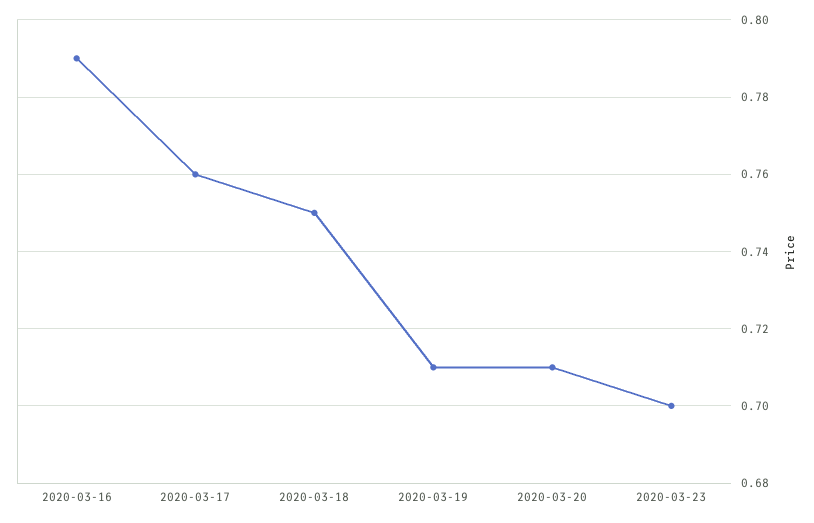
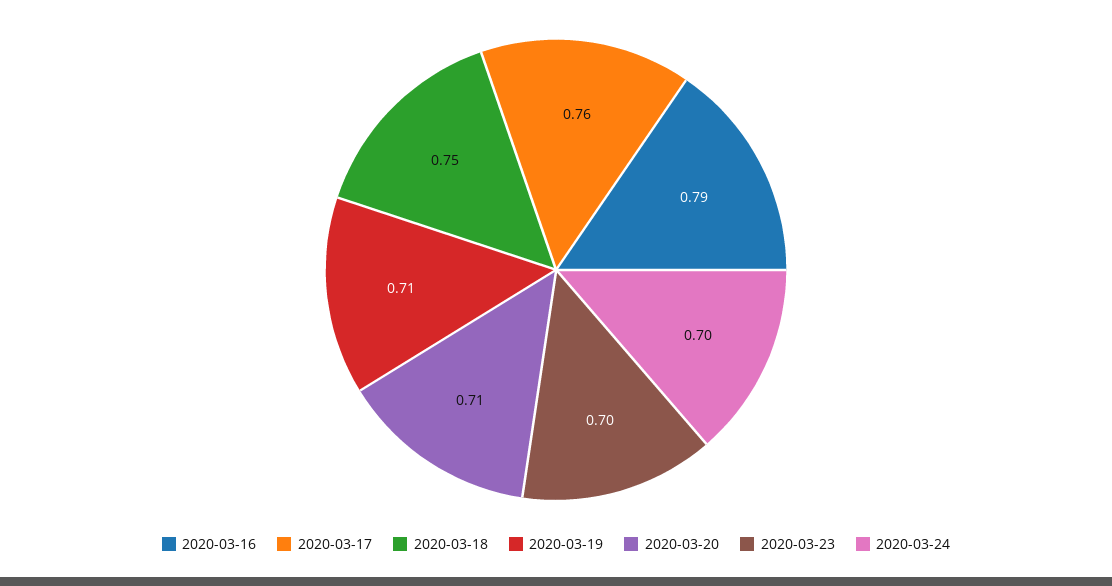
2020-03-24: none -> 0.7

